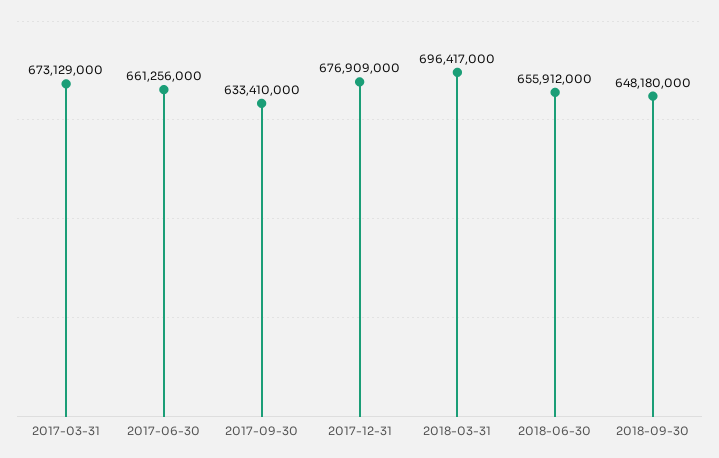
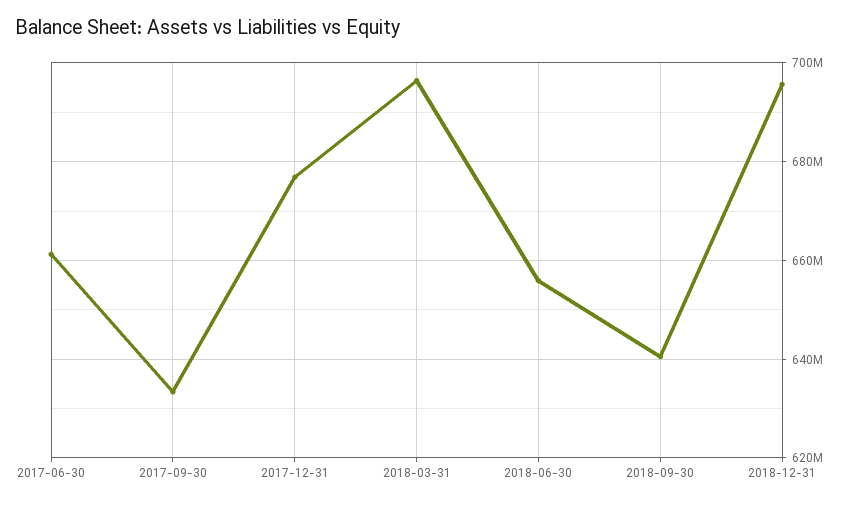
2017-03-31: 673129000 -> none
2018-09-30: 648180000 -> 640000000
2018-12-31: none -> 696000000

